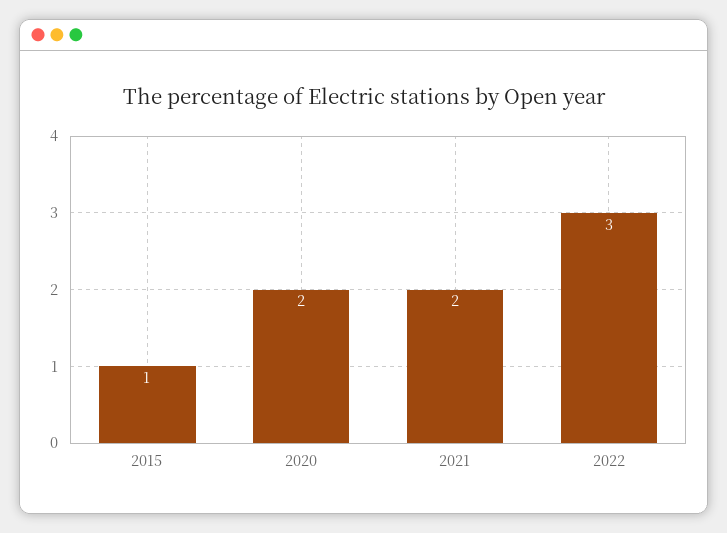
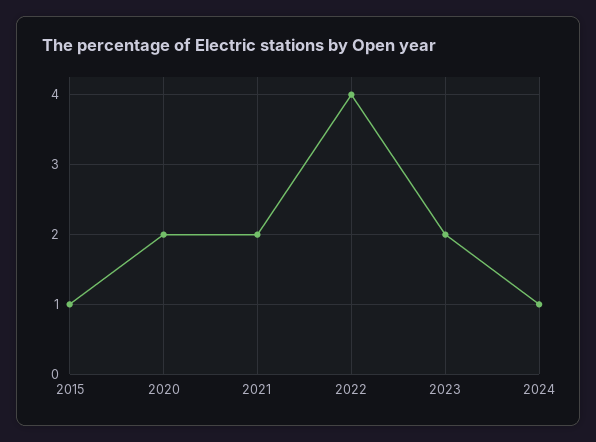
2022: 3 -> 4
2023: none -> 2
2024: none -> 1

